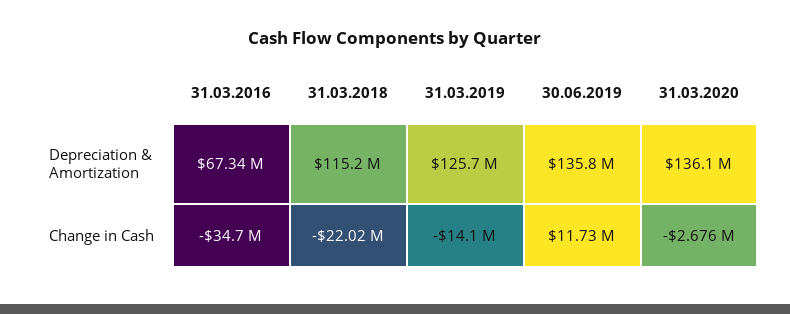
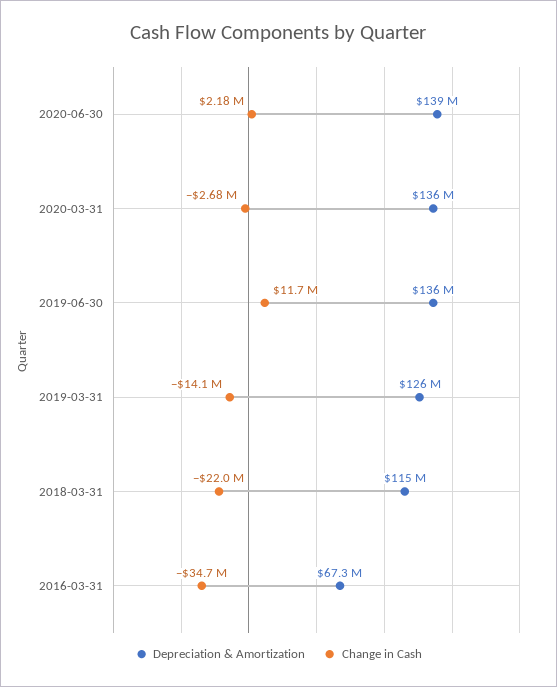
Depreciation & Amortization, 2020-06-30: none -> 139000000
Change in Cash, 2020-06-30: none -> 2180000

